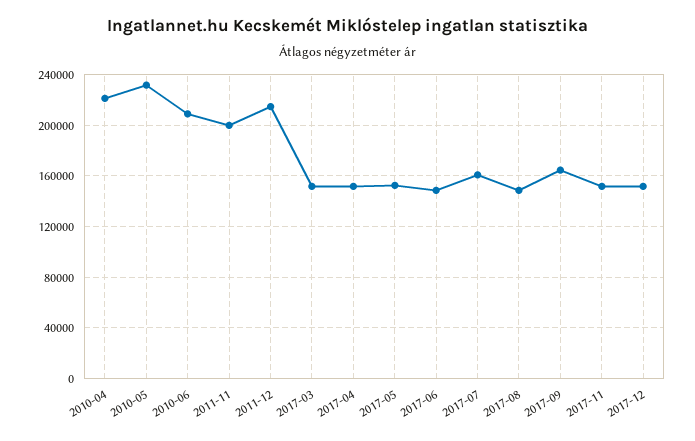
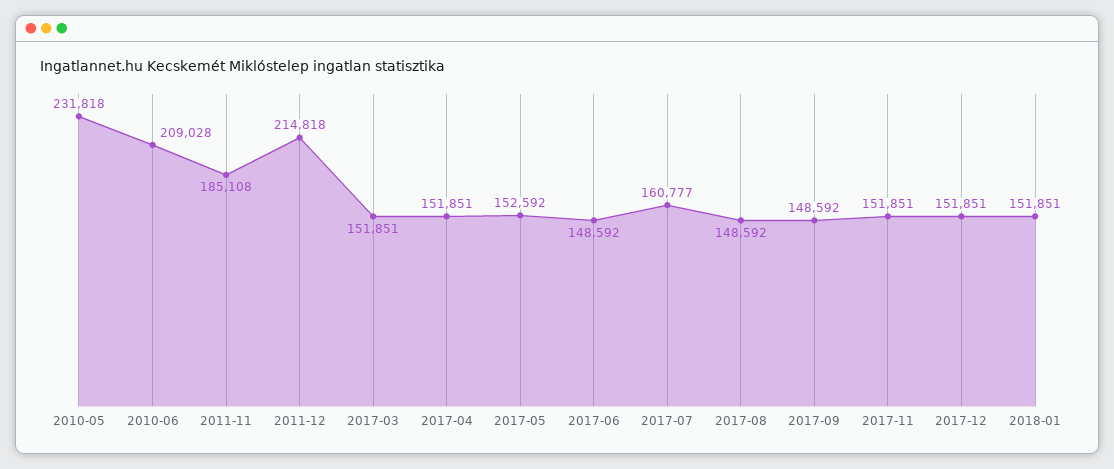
2010-04: 220000 -> none
2011-11: 200000 -> 185108
2017-09: 165000 -> 148592
2018-01: none -> 151851

